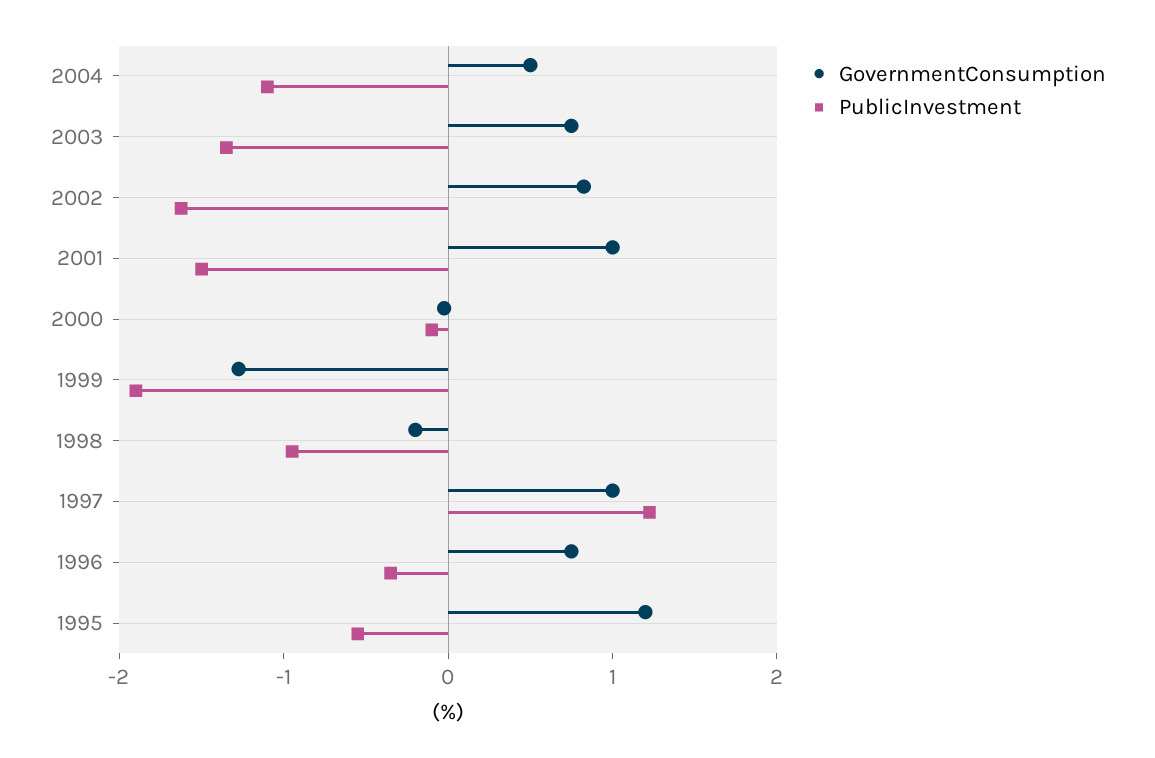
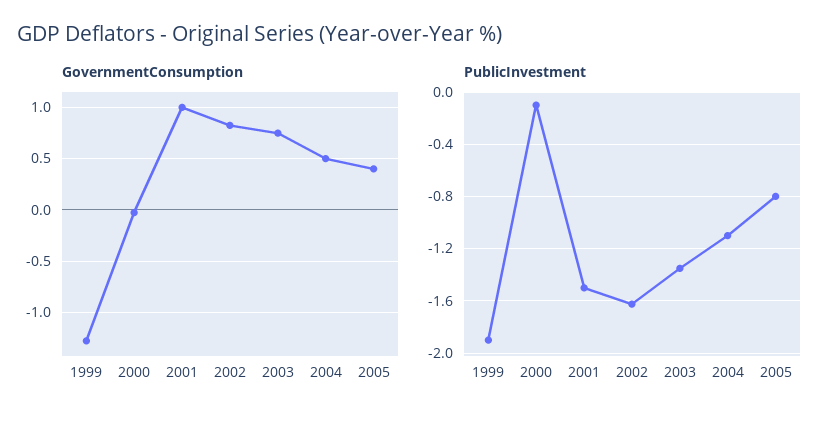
GovernmentConsumption, 1998: -0.2 -> none
PublicInvestment, 1998: -1 -> none
GovernmentConsumption, 1997: 1 -> none
PublicInvestment, 1997: 1.2 -> none
GovernmentConsumption, 1996: 0.8 -> none
PublicInvestment, 1996: -0.4 -> none
GovernmentConsumption, 1995: 1.2 -> none
PublicInvestment, 1995: -0.6 -> none
GovernmentConsumption, 2005: none -> 0.4
PublicInvestment, 2005: none -> -0.8

